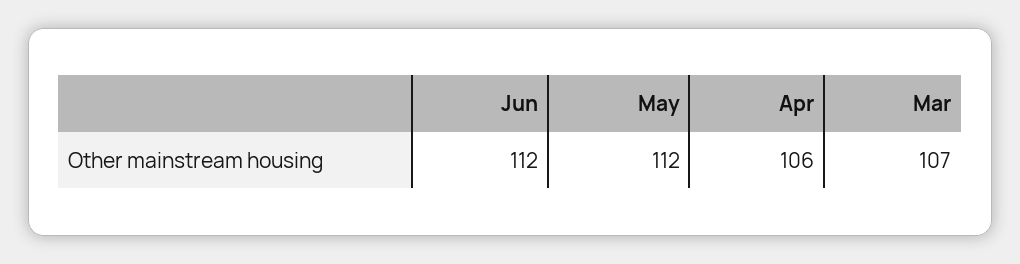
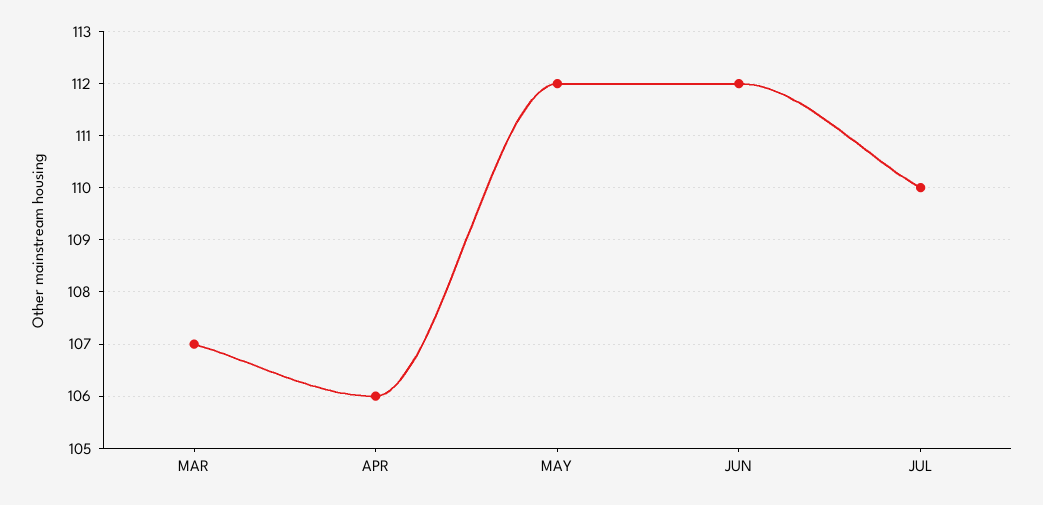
JUL: none -> 110

